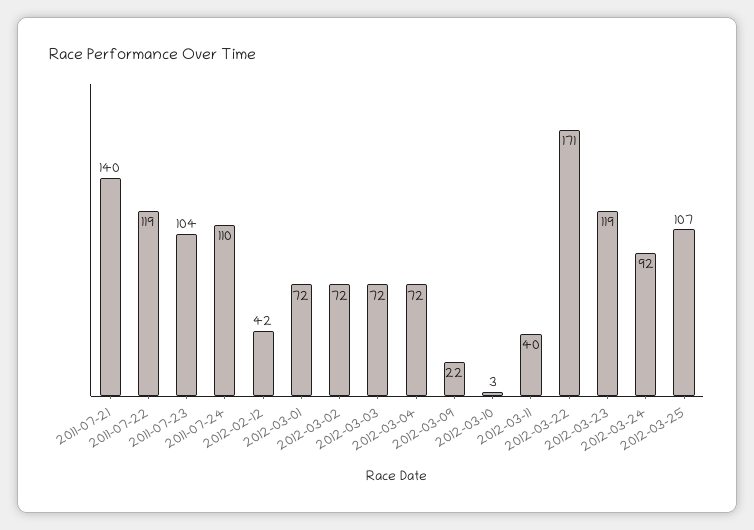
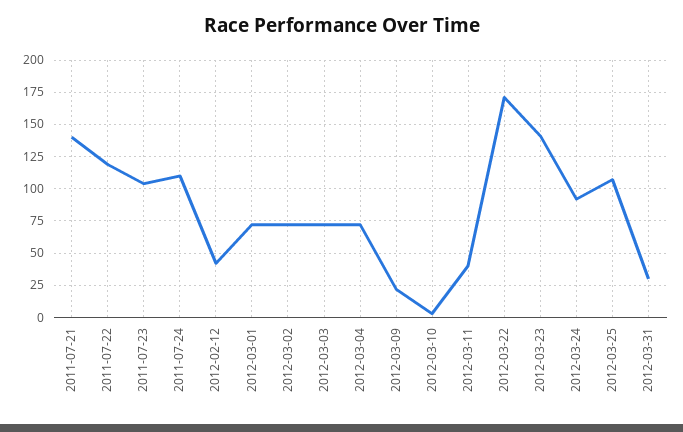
2012-03-23: 119 -> 140
2012-03-31: none -> 30

